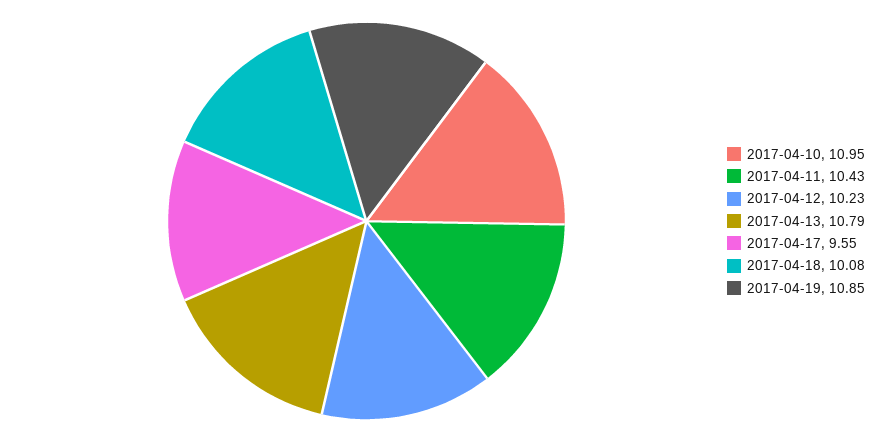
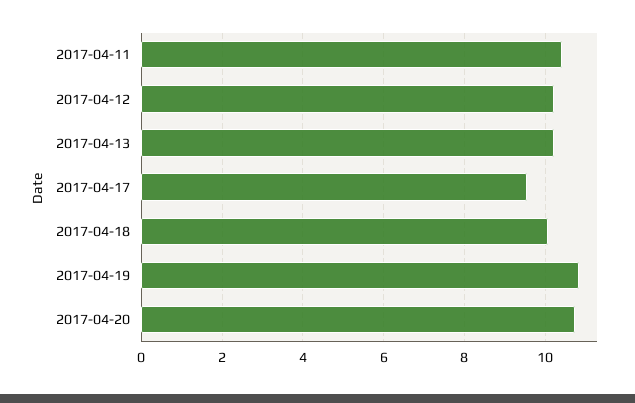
2017-04-10: 10.95 -> none
2017-04-13: 10.79 -> 10.2
2017-04-20: none -> 10.8

